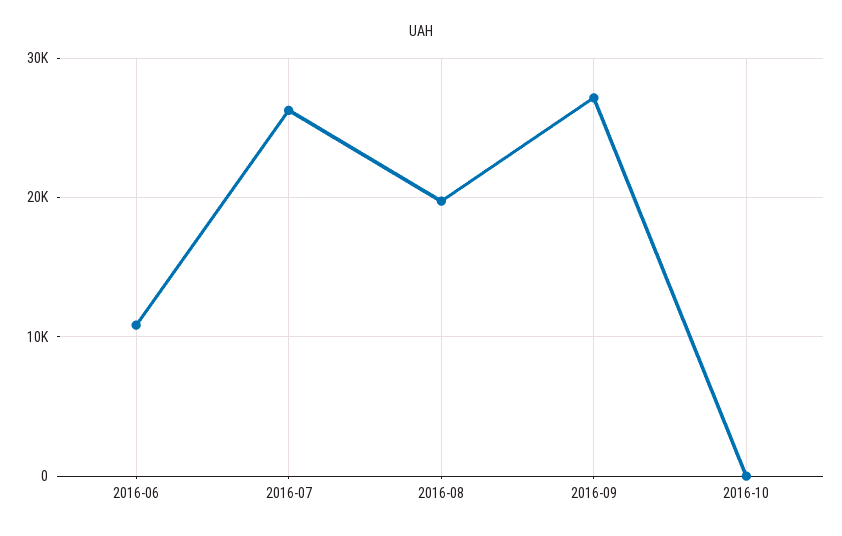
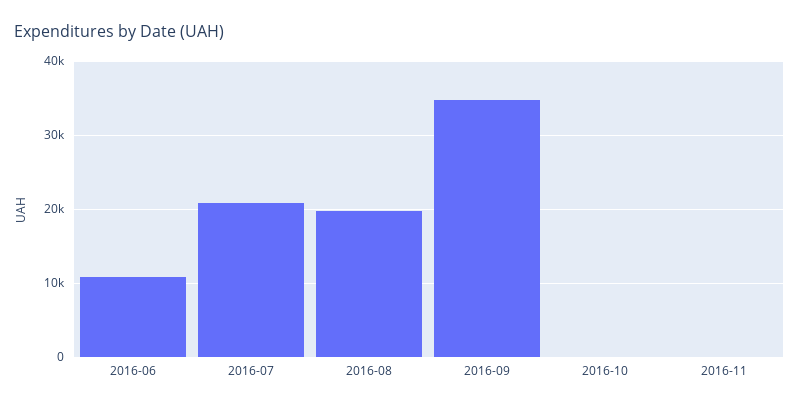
2016-07: 26000 -> 21000
2016-09: 27000 -> 35000
2016-11: none -> 0

